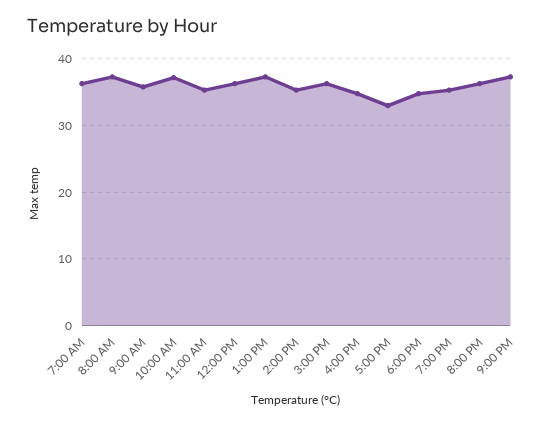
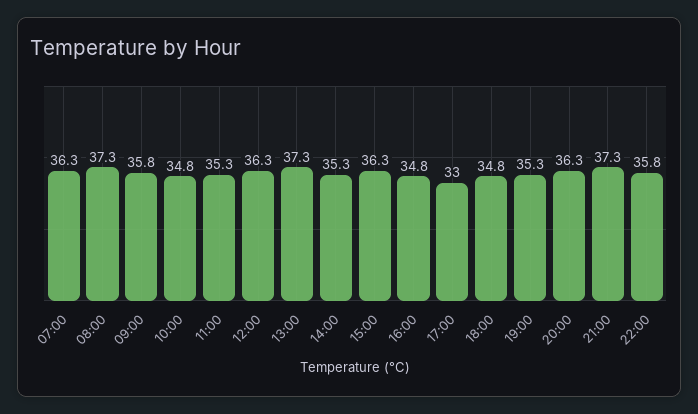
10:00 AM: 37 -> 34.8
22:00: none -> 35.8

